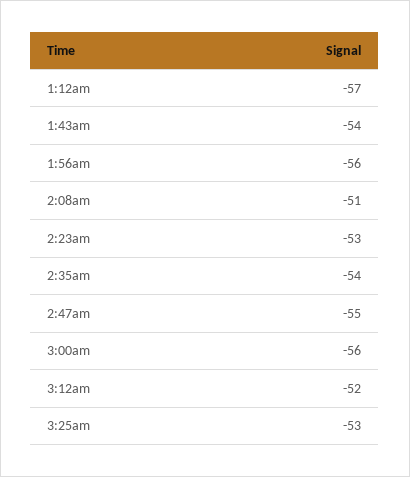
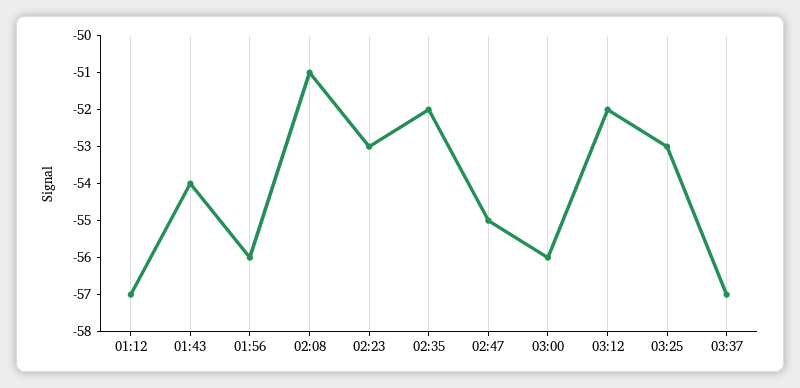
2:35am: -54 -> -52
03:37: none -> -57

